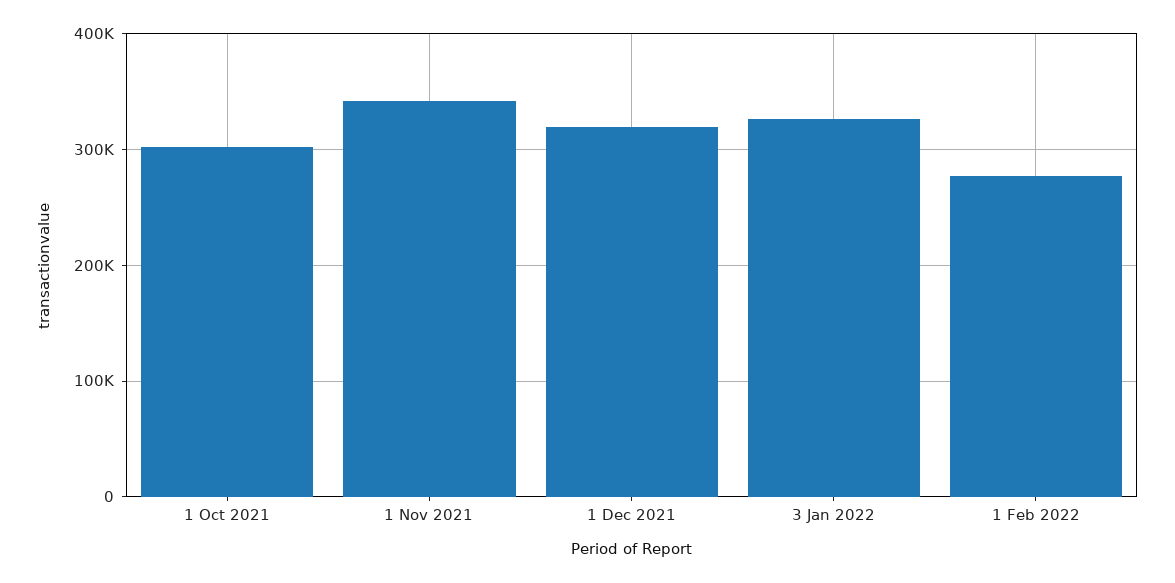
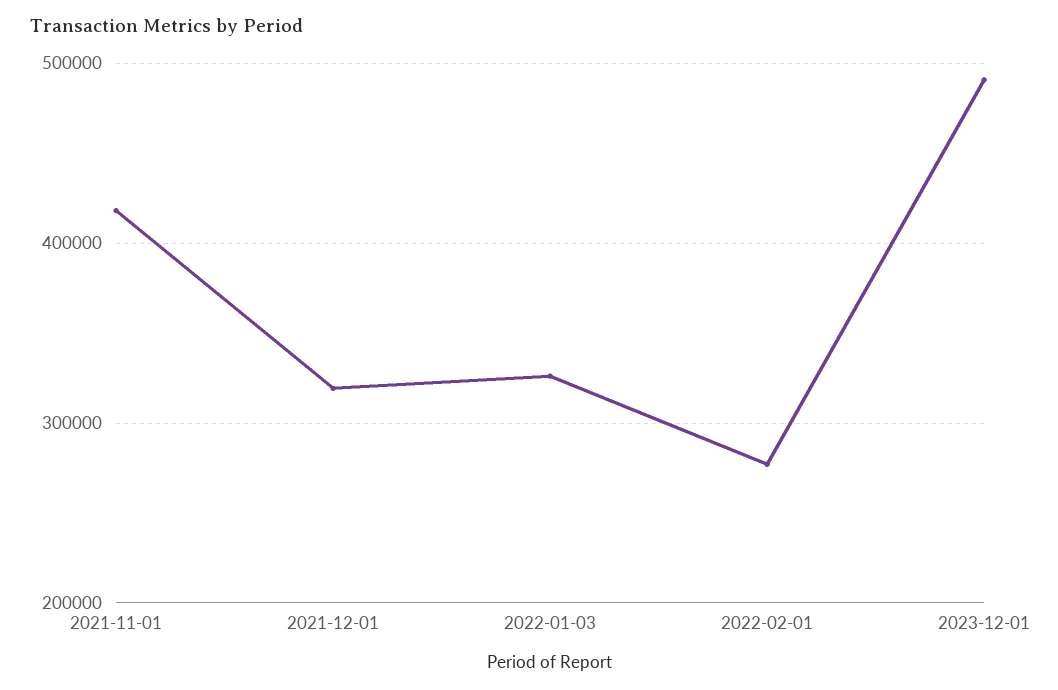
1 Oct 2021: 300000 -> none
1 Nov 2021: 340000 -> 420000
2023-12-01: none -> 490000

